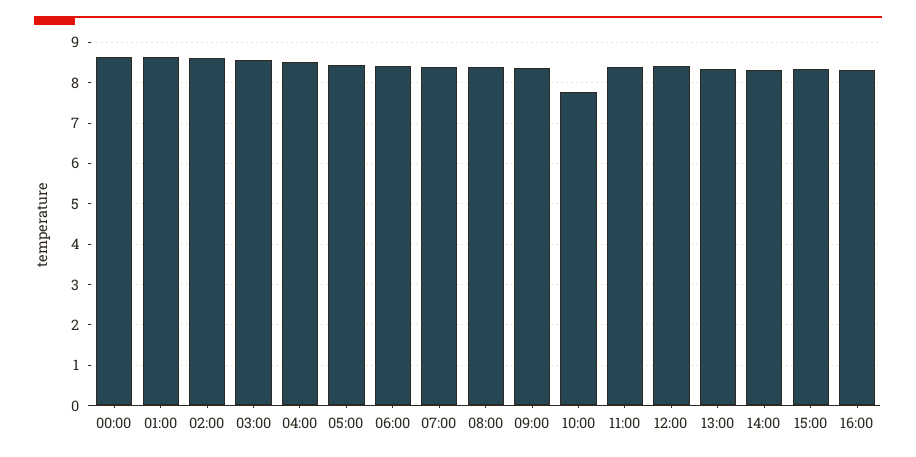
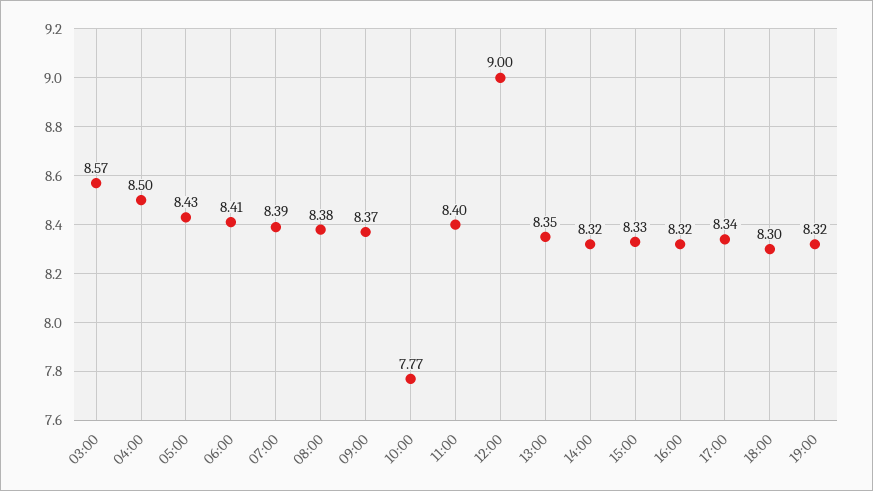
00:00: 8.6 -> none
01:00: 8.6 -> none
02:00: 8.6 -> none
12:00: 8.4 -> 9
17:00: none -> 8.34
18:00: none -> 8.3
19:00: none -> 8.32

